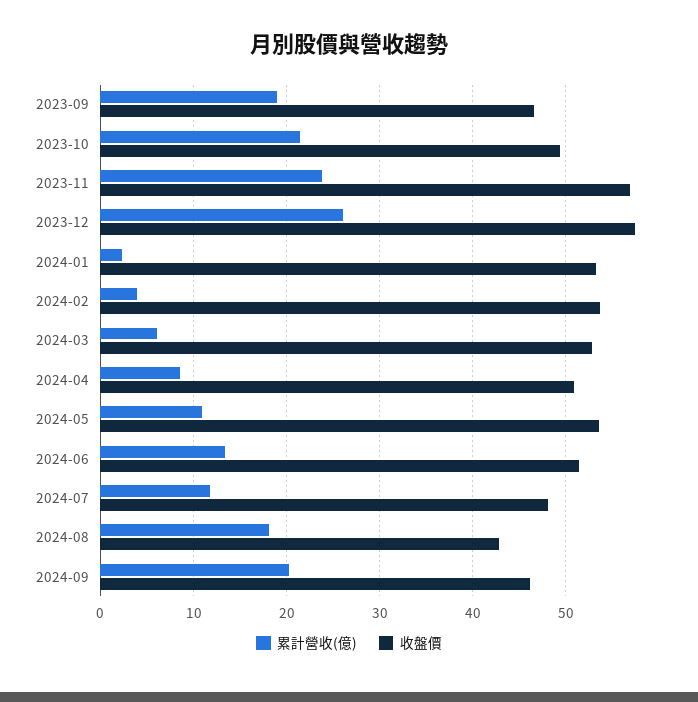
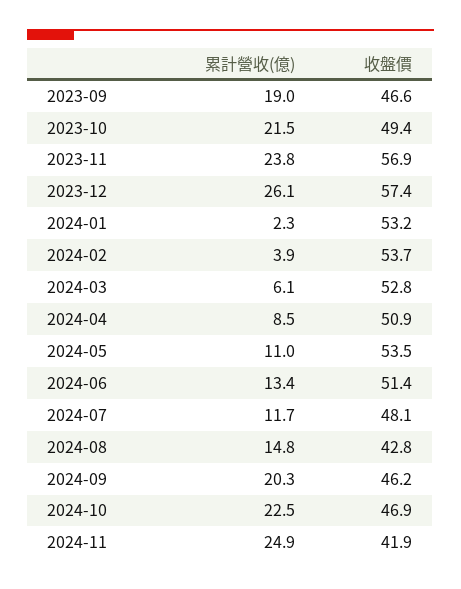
累計營收(億), 2024-08: 18 -> 14.8
累計營收(億), 2024-10: none -> 22.5
收盤價, 2024-10: none -> 46.9
累計營收(億), 2024-11: none -> 24.9
收盤價, 2024-11: none -> 41.9

